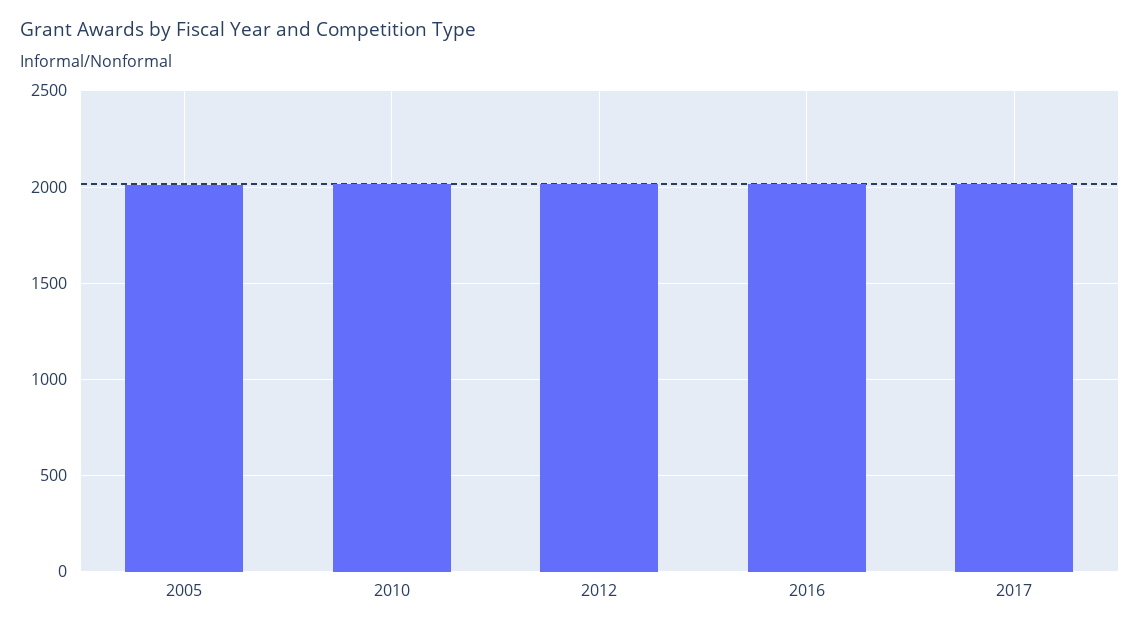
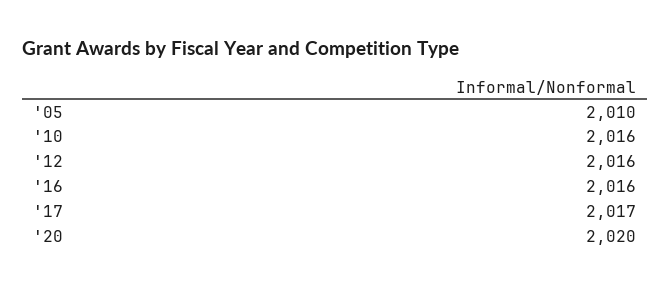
'20: none -> 2020

